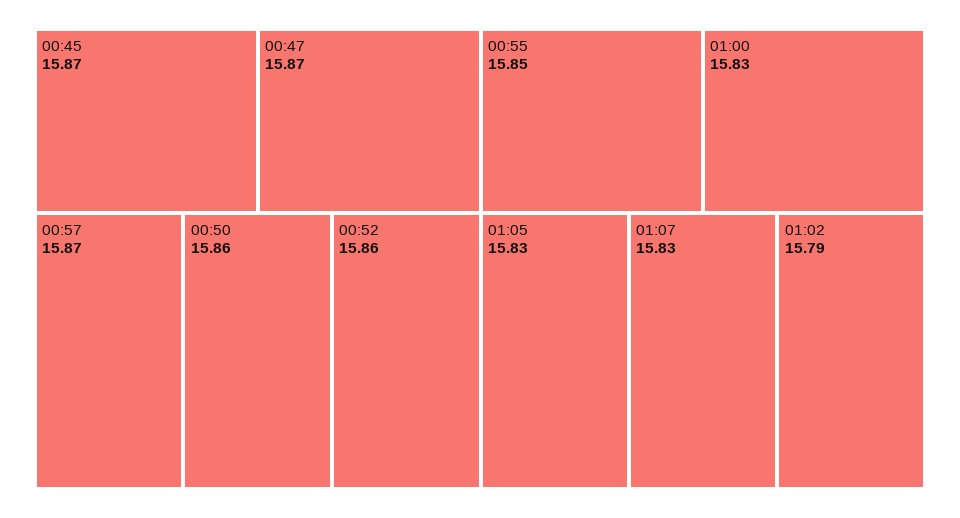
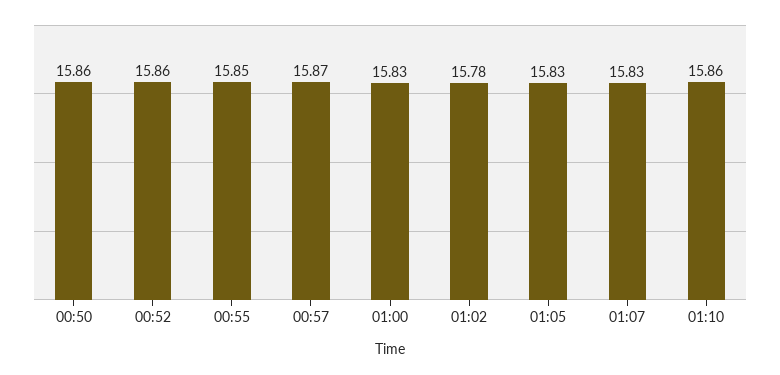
00:45: 15.87 -> none
00:47: 15.87 -> none
01:02: 15.79 -> 15.78
01:10: none -> 15.86

